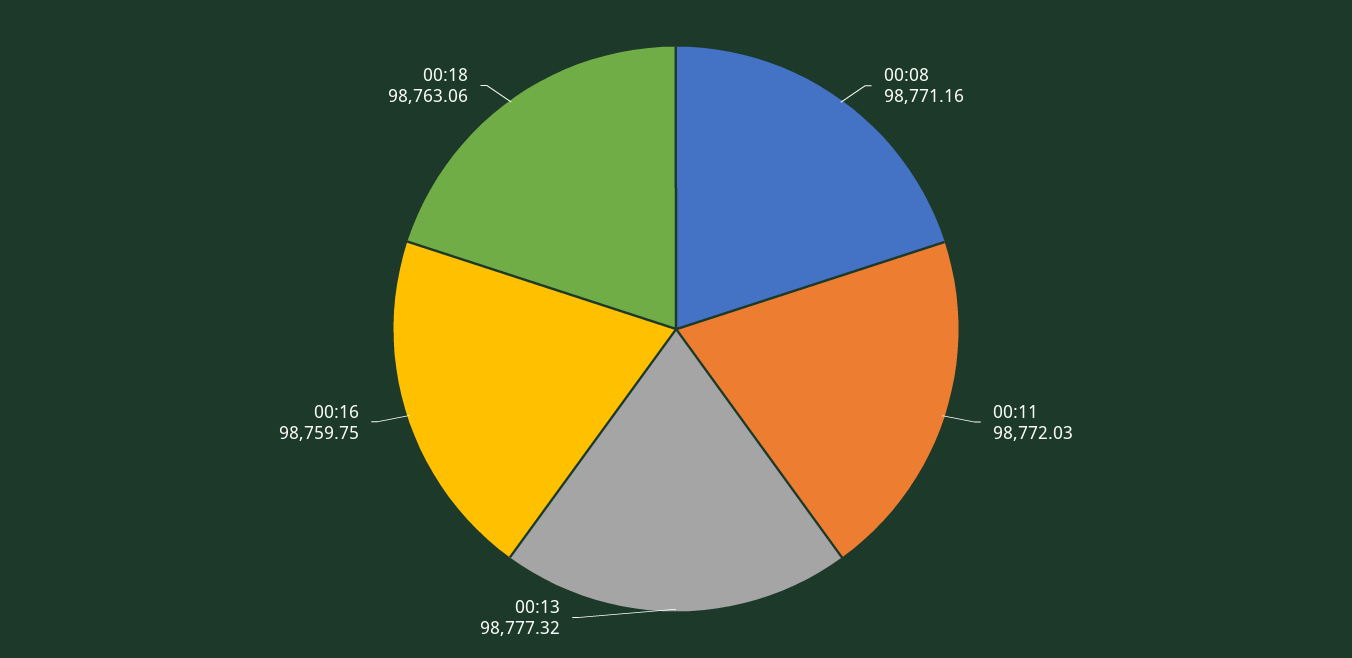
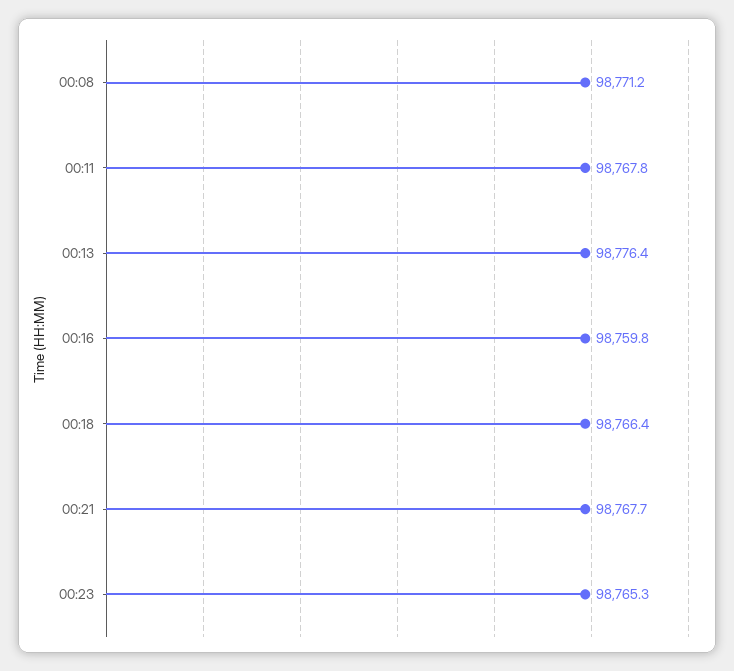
00:11: 98772.03 -> 98767.8
00:13: 98777.32 -> 98776.4
00:18: 98763.06 -> 98766.4
00:21: none -> 98767.7
00:23: none -> 98765.3

